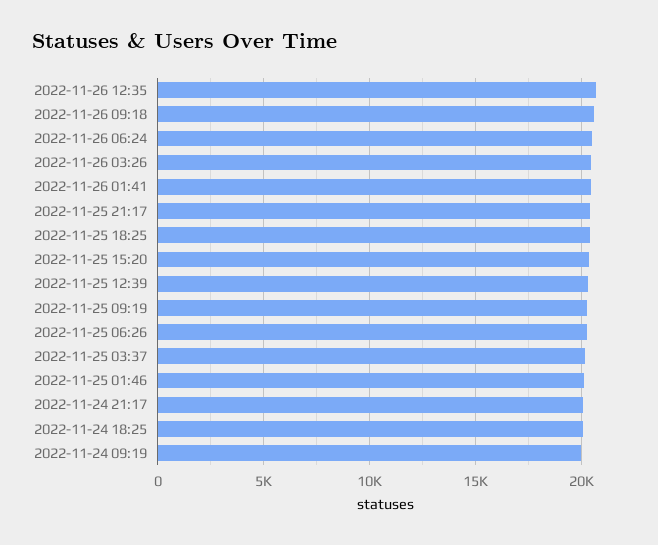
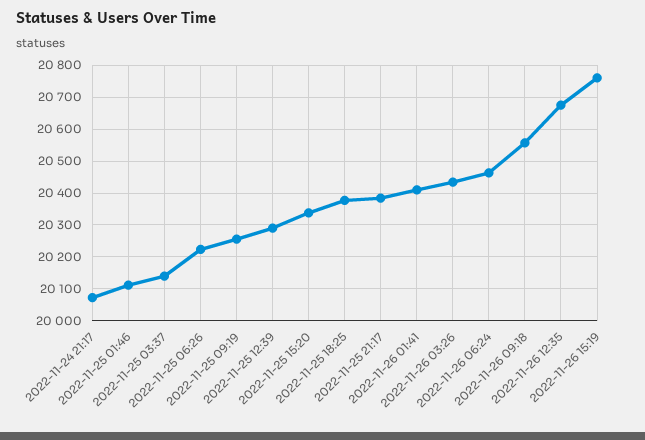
2022-11-24 18:25: 20000 -> none
2022-11-24 09:19: 20000 -> none
2022-11-26 15:19: none -> 20760

